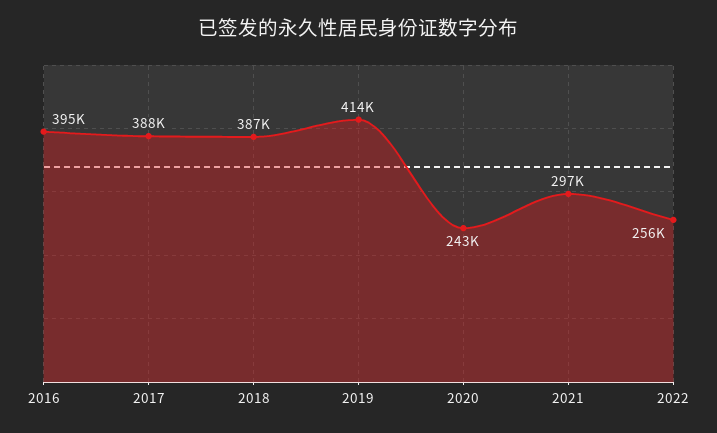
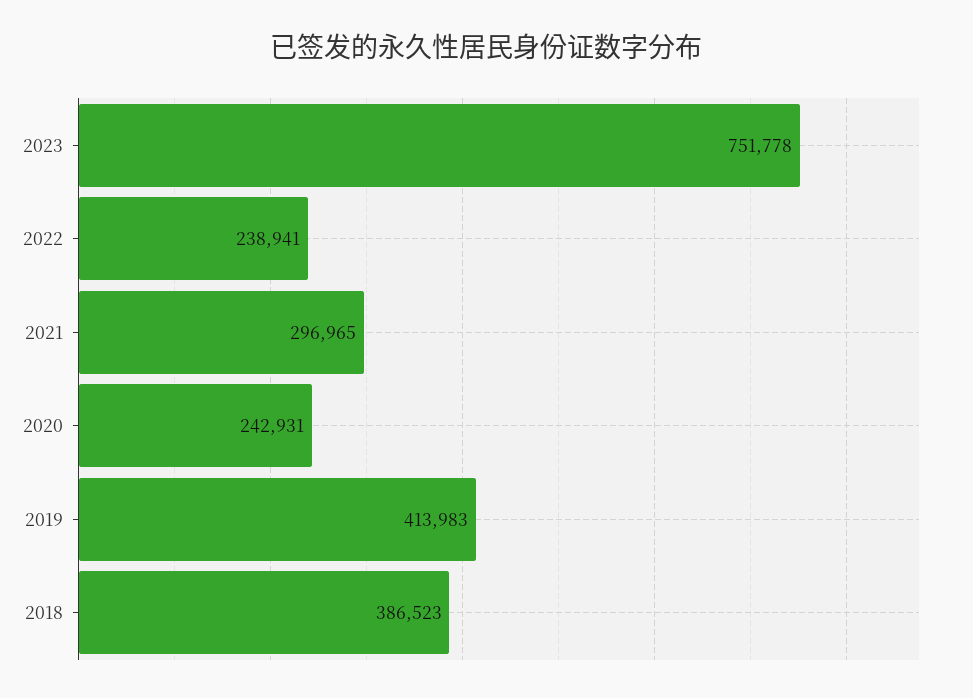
2016: 395000 -> none
2017: 388000 -> none
2022: 256000 -> 238941
2023: none -> 751778

